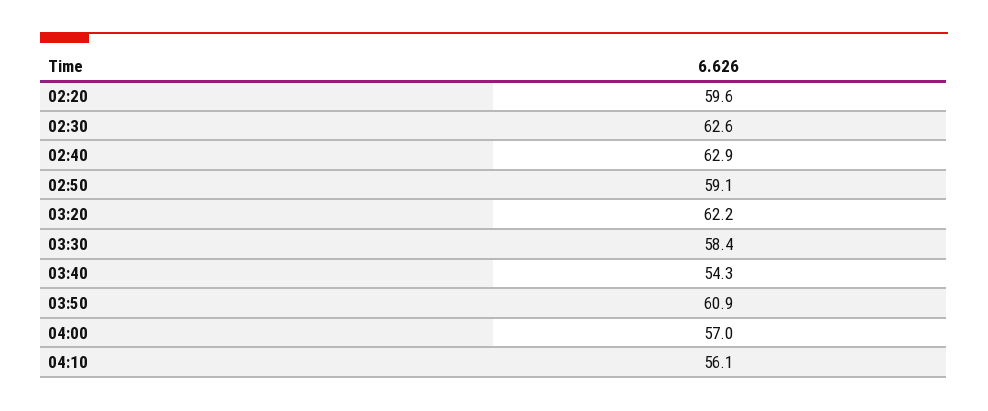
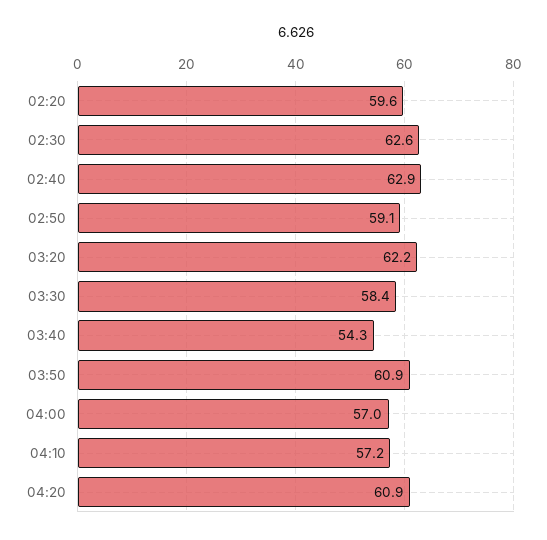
04:10: 56.1 -> 57.2
04:20: none -> 60.9

